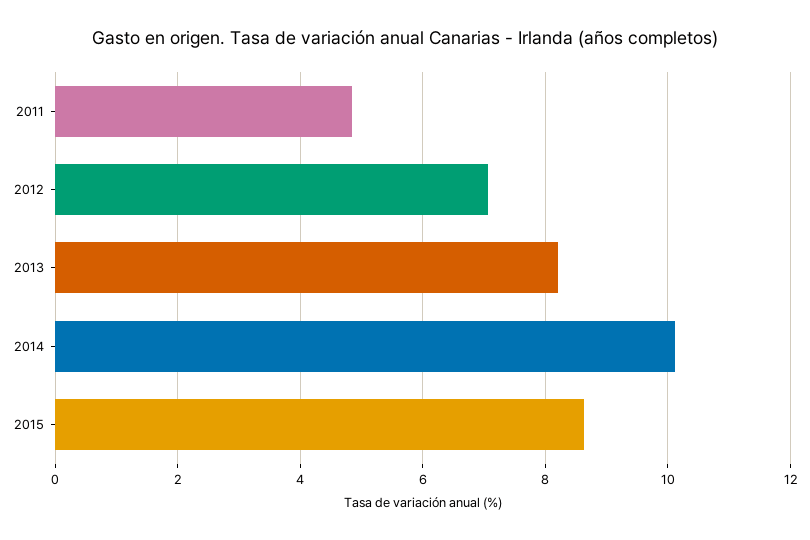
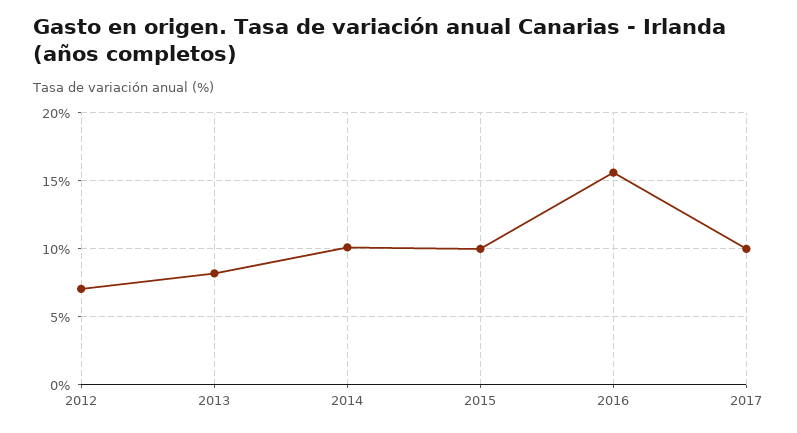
2011: 4.8 -> none
2015: 8.6 -> 10
2016: none -> 15.5
2017: none -> 10

